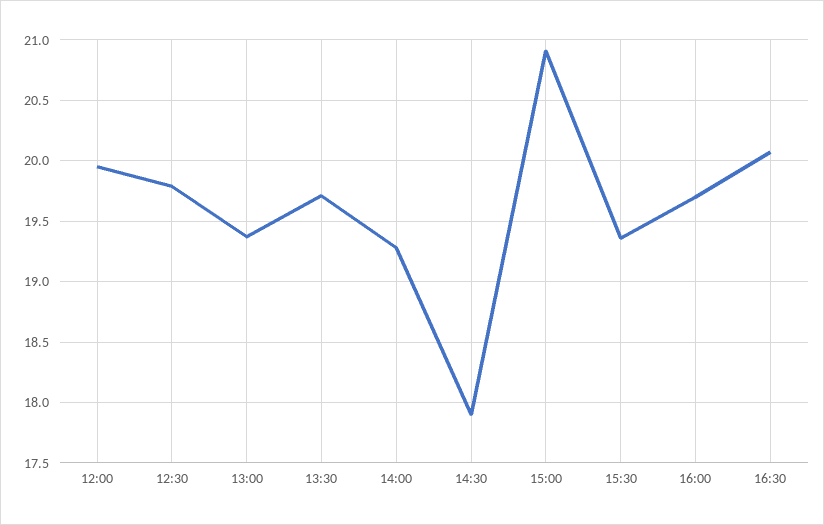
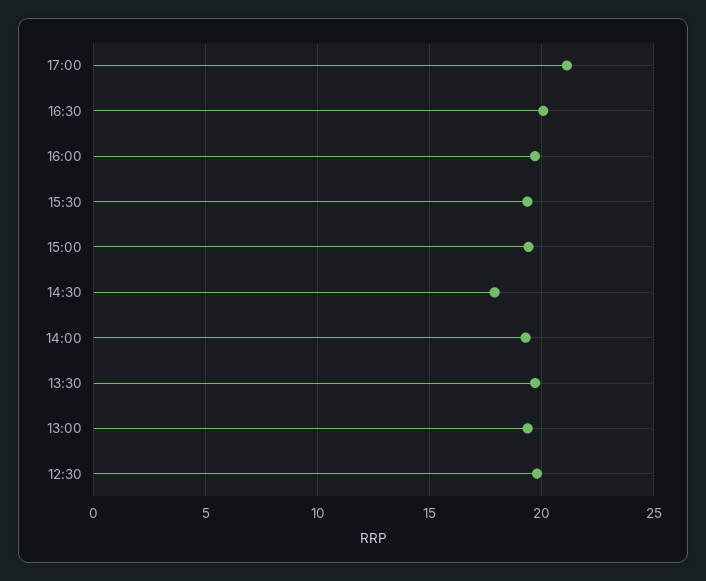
12:00: 19.95 -> none
15:00: 20.9 -> 19.5
17:00: none -> 21

